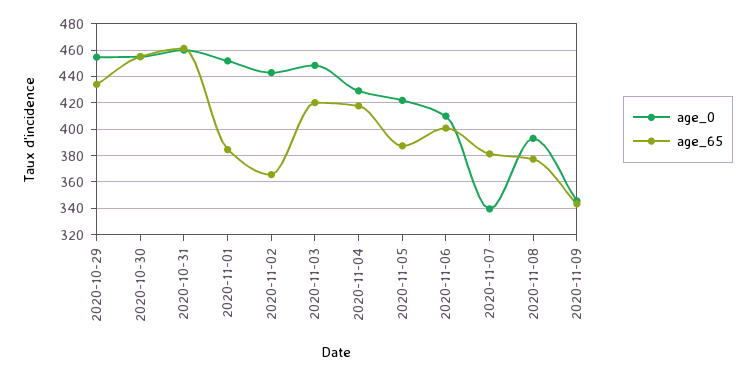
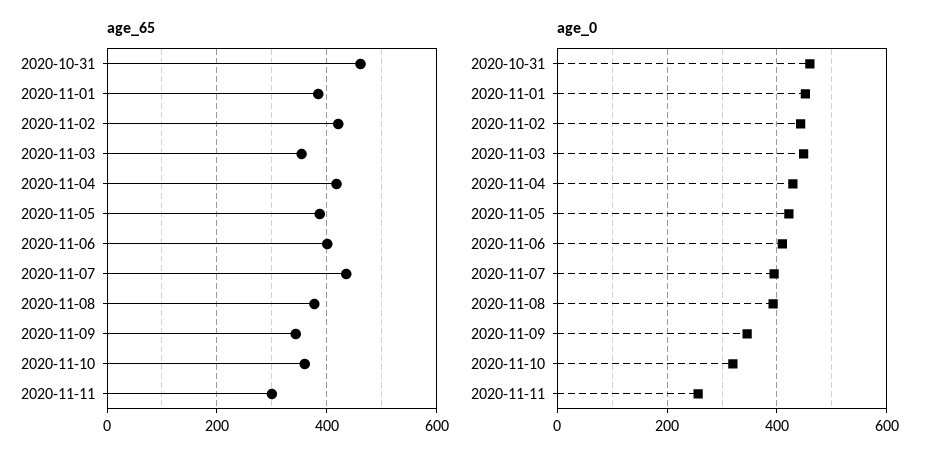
age_0, 2020-10-29: 455 -> none
age_65, 2020-10-29: 435 -> none
age_0, 2020-10-30: 455 -> none
age_65, 2020-10-30: 455 -> none
age_65, 2020-11-02: 365 -> 420
age_65, 2020-11-03: 420 -> 360
age_0, 2020-11-07: 340 -> 400
age_65, 2020-11-07: 380 -> 440
age_65, 2020-11-10: none -> 360
age_65, 2020-11-11: none -> 300
age_0, 2020-11-10: none -> 320
age_0, 2020-11-11: none -> 260

